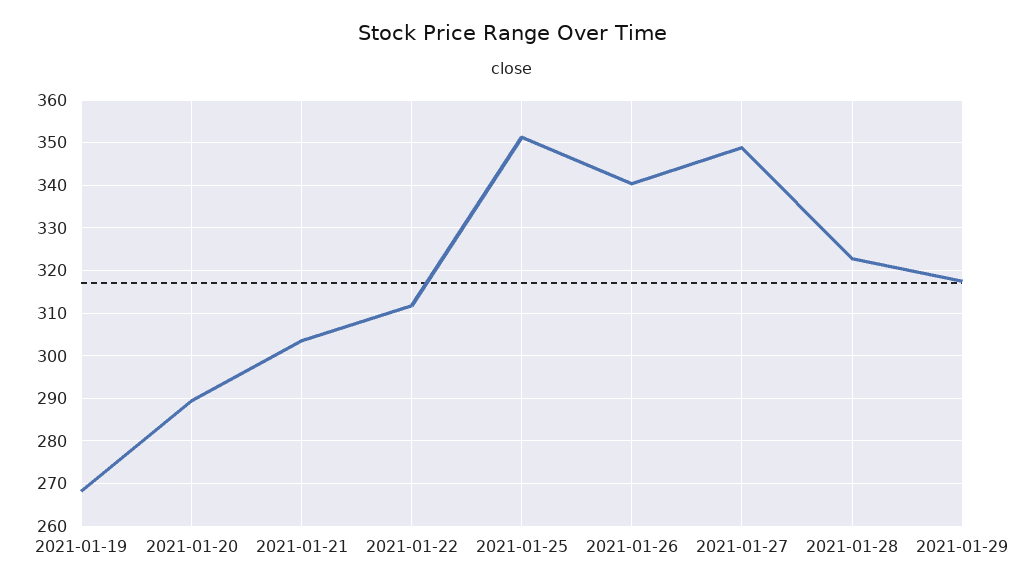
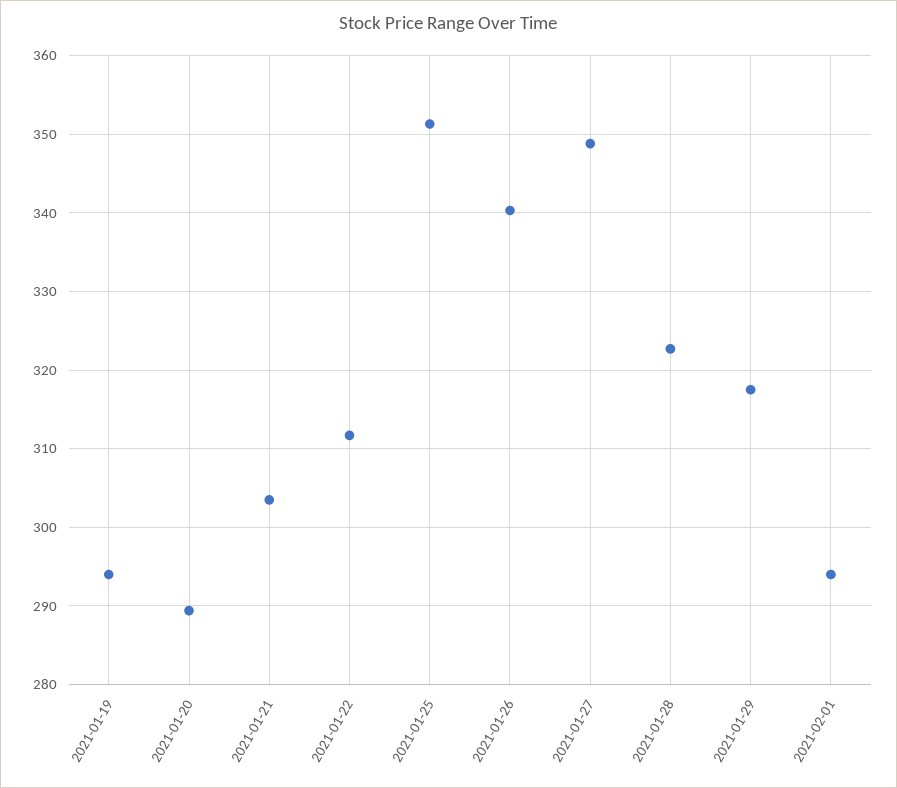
2021-01-19: 268 -> 294
2021-02-01: none -> 294

